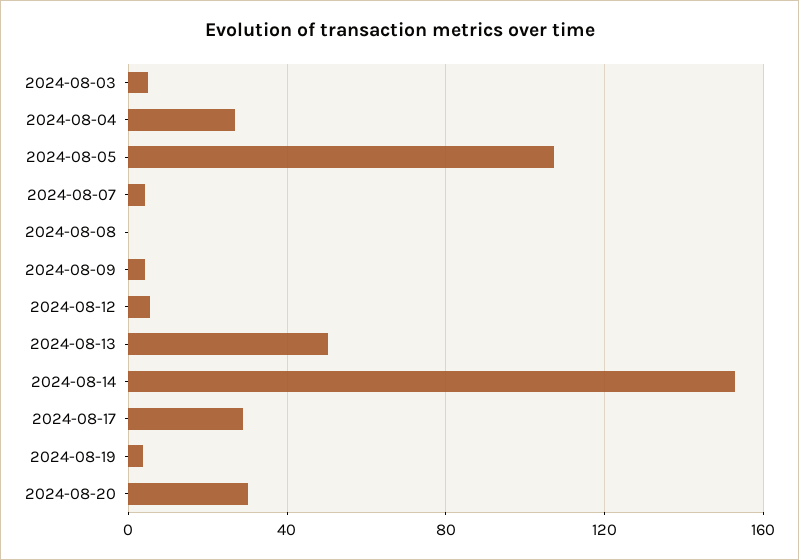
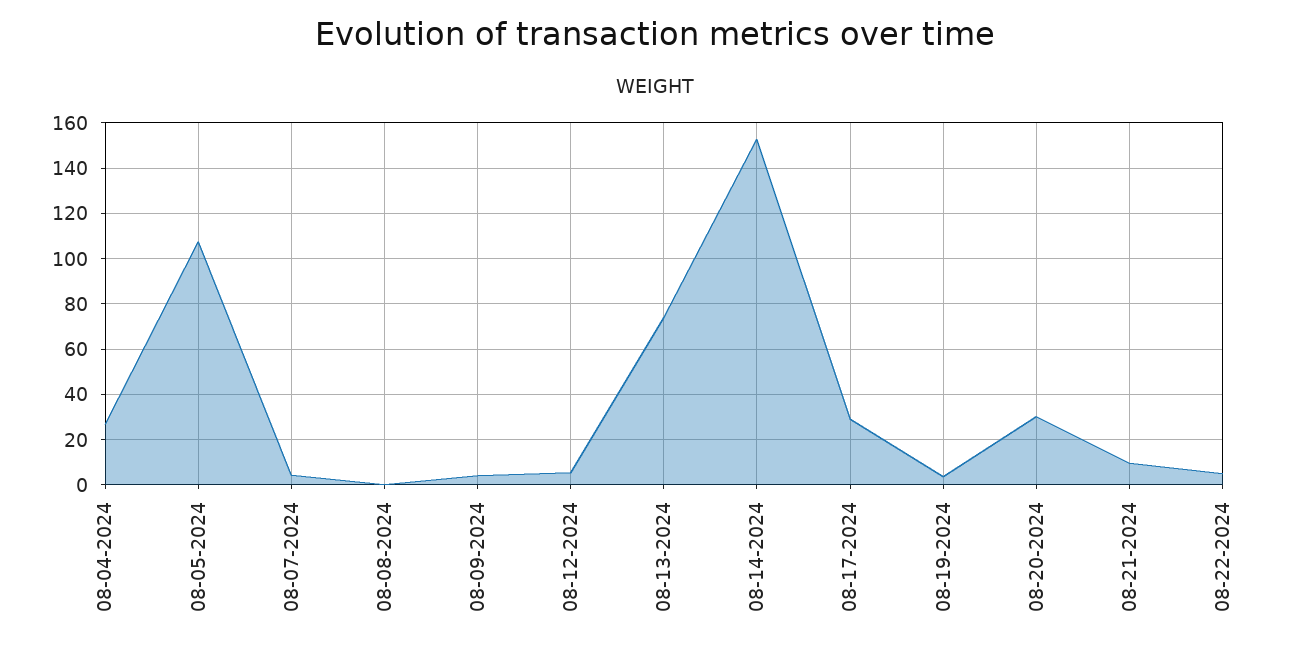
2024-08-03: 5 -> none
2024-08-13: 50 -> 75
08-21-2024: none -> 10
08-22-2024: none -> 5

